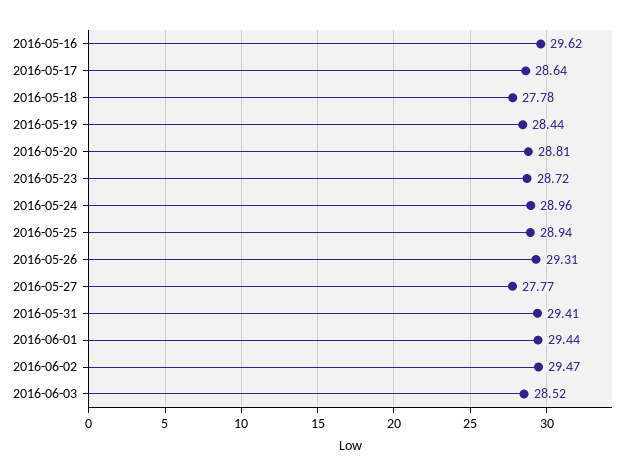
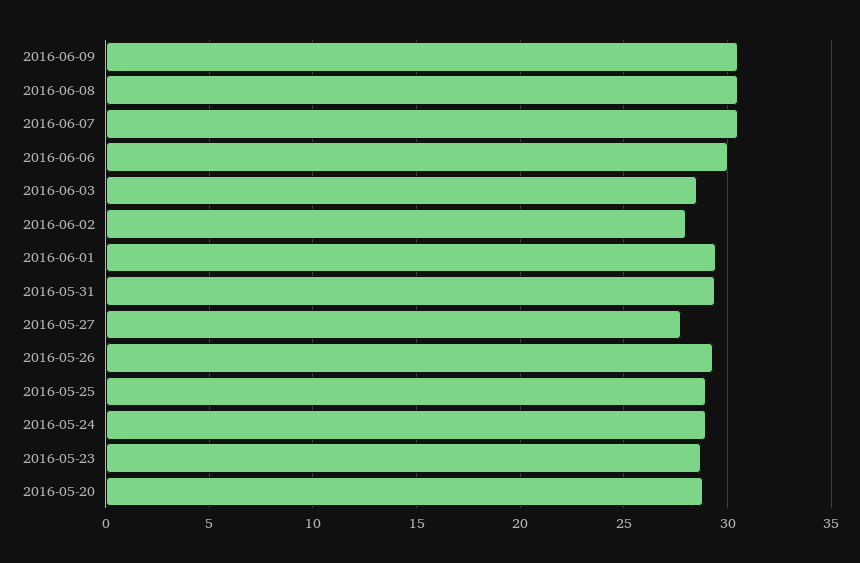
2016-05-16: 29.62 -> none
2016-05-17: 28.64 -> none
2016-05-18: 27.78 -> none
2016-05-19: 28.44 -> none
2016-06-02: 29.47 -> 28
2016-06-09: none -> 30.5
2016-06-08: none -> 30.5
2016-06-07: none -> 30.5
2016-06-06: none -> 30

